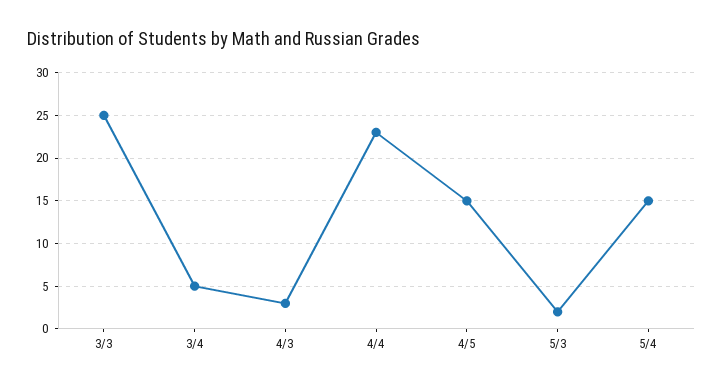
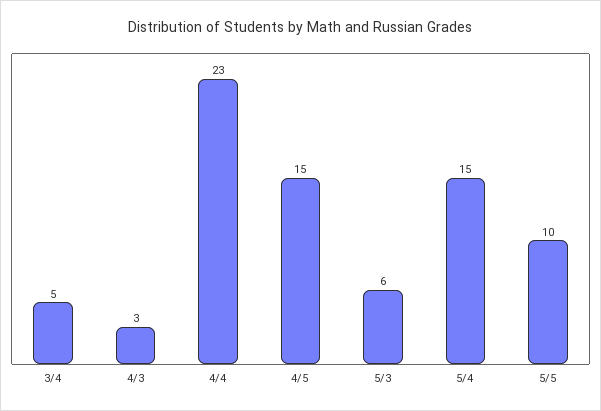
3/3: 25 -> none
5/3: 2 -> 6
5/5: none -> 10

